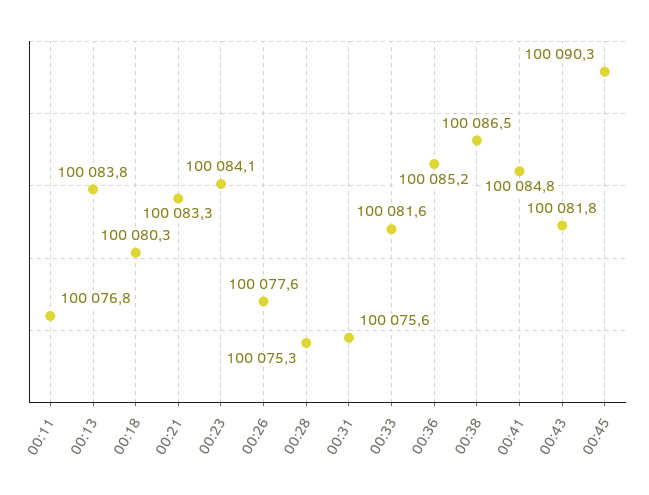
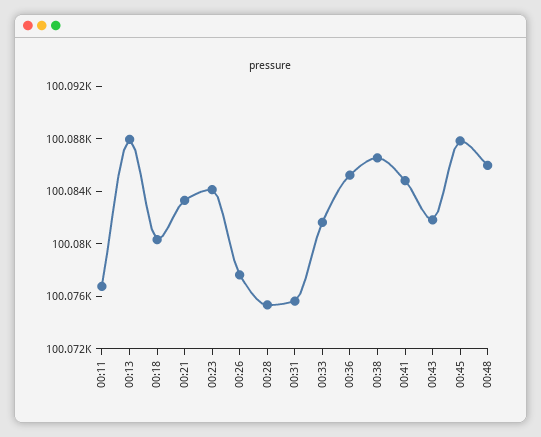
00:13: 100083.8 -> 100088
00:45: 100090.3 -> 100088
00:48: none -> 100086

